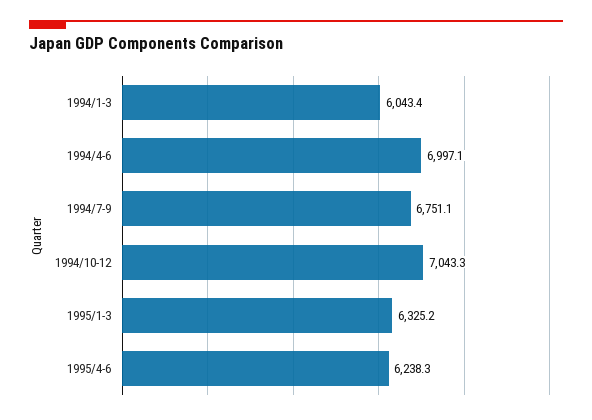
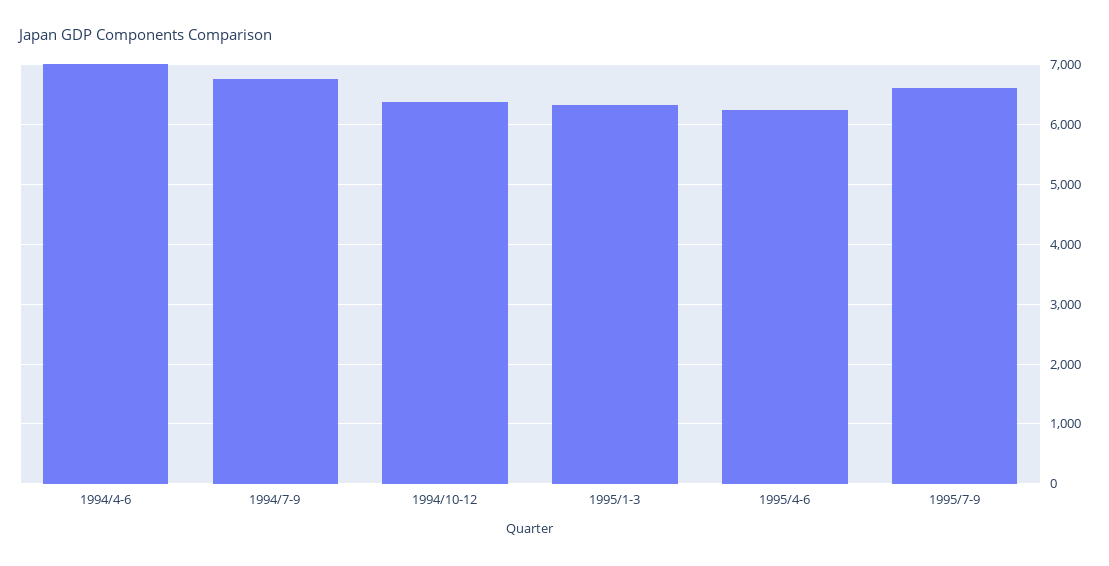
1994/1-3: 6043.4 -> none
1994/10-12: 7043.3 -> 6400
1995/7-9: none -> 6600

